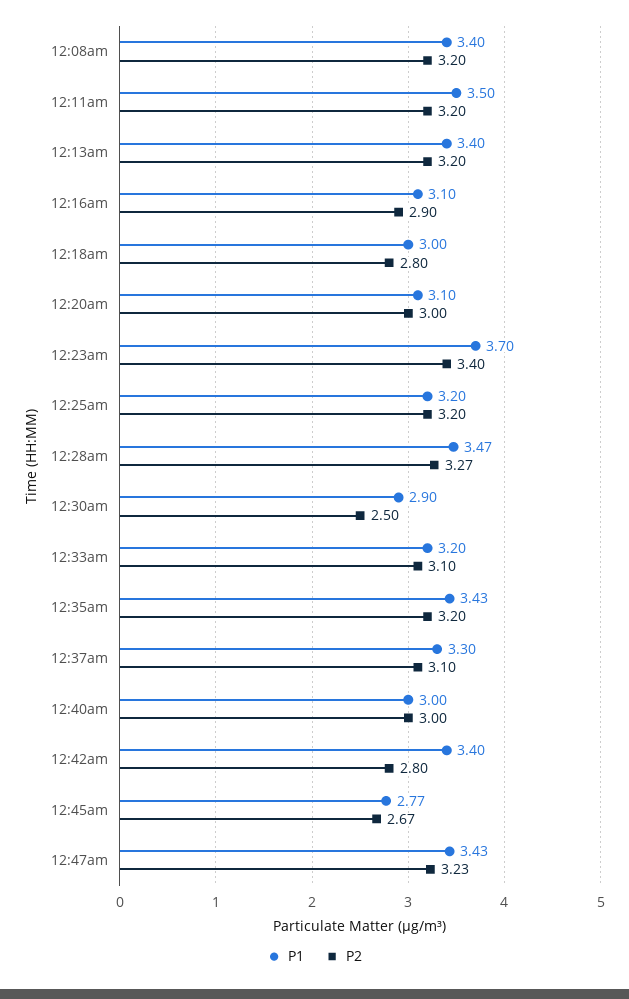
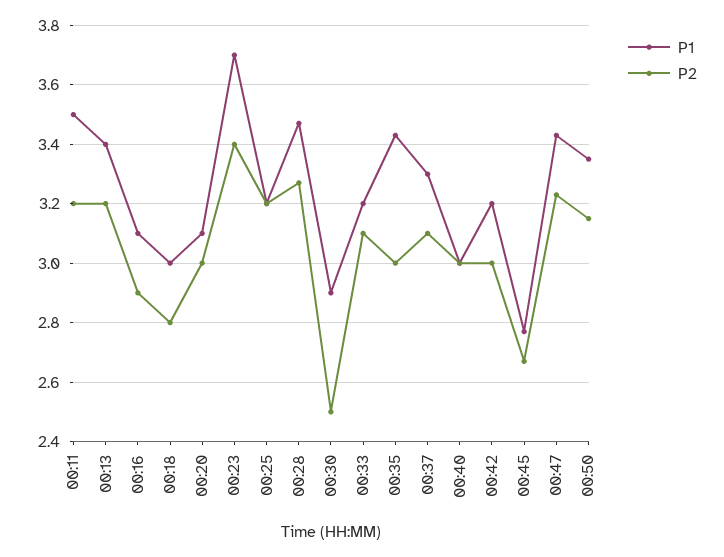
P1, 12:08am: 3.4 -> none
P2, 12:08am: 3.2 -> none
P2, 12:35am: 3.2 -> 3
P1, 12:42am: 3.4 -> 3.2
P2, 12:42am: 2.8 -> 3
P1, 00:50: none -> 3.35
P2, 00:50: none -> 3.15

